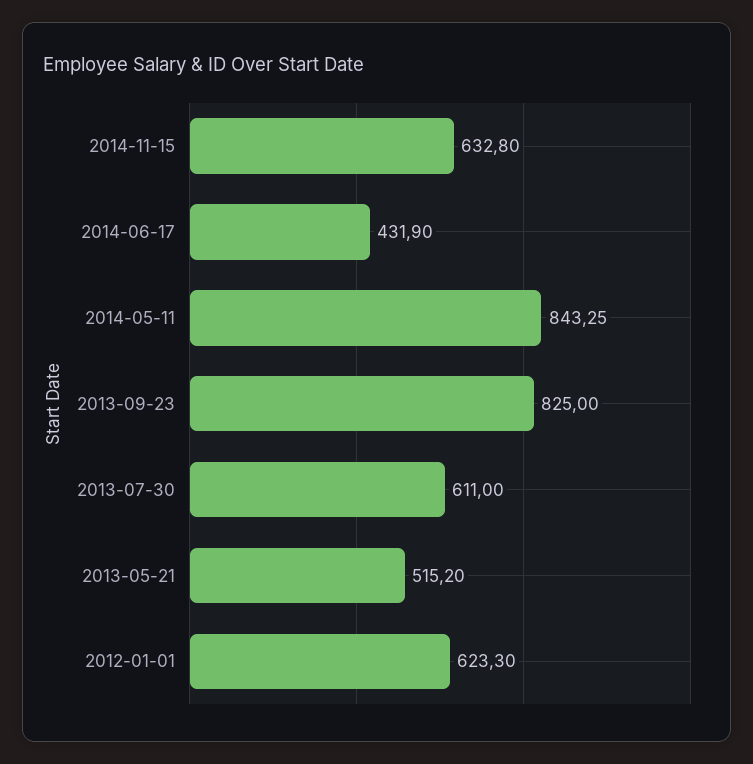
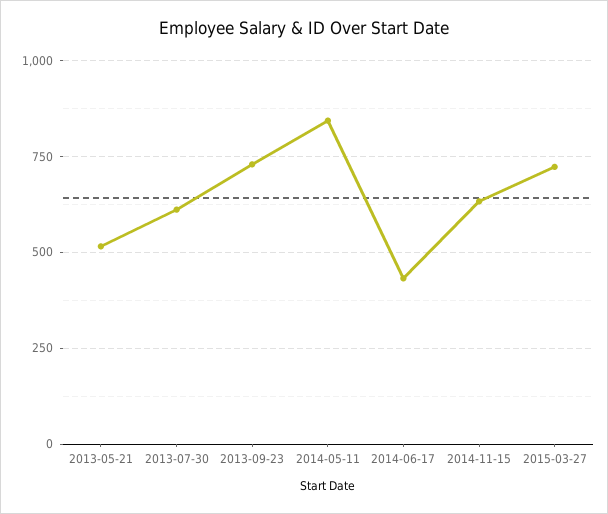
2013-09-23: 825 -> 725
2012-01-01: 623.3 -> none
2015-03-27: none -> 725

